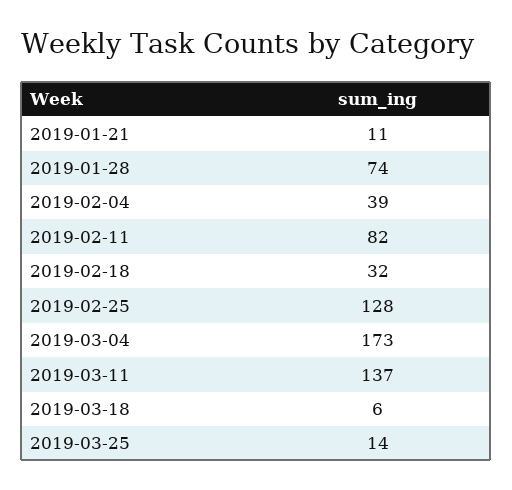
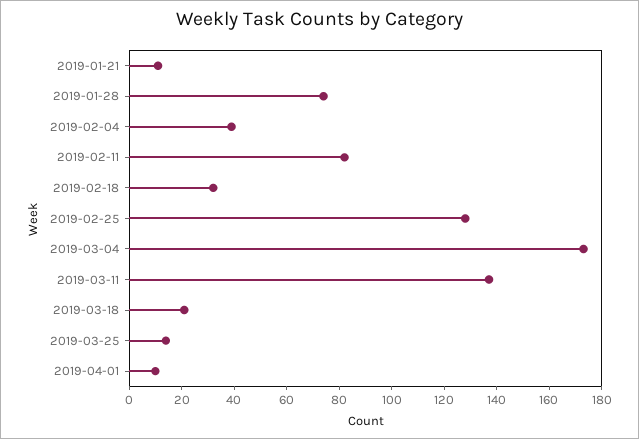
2019-03-18: 6 -> 20
2019-04-01: none -> 10

